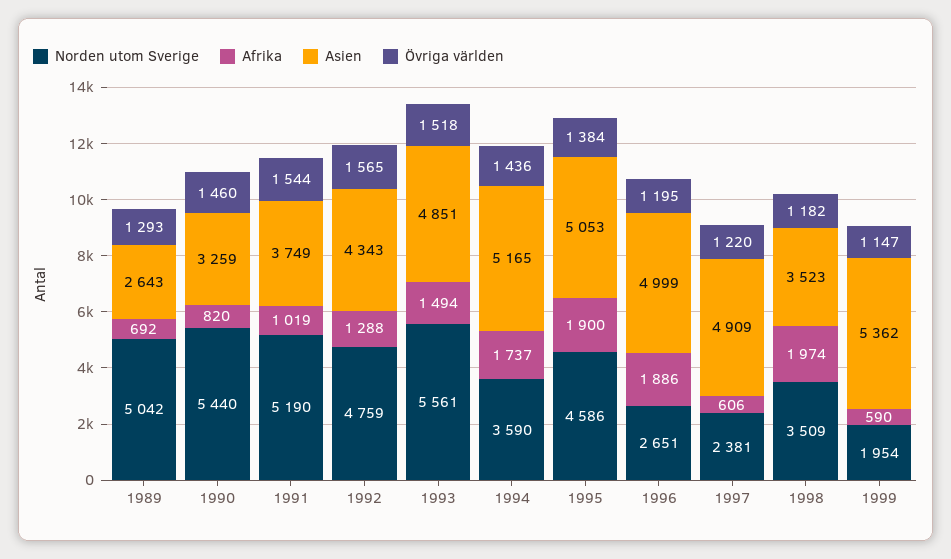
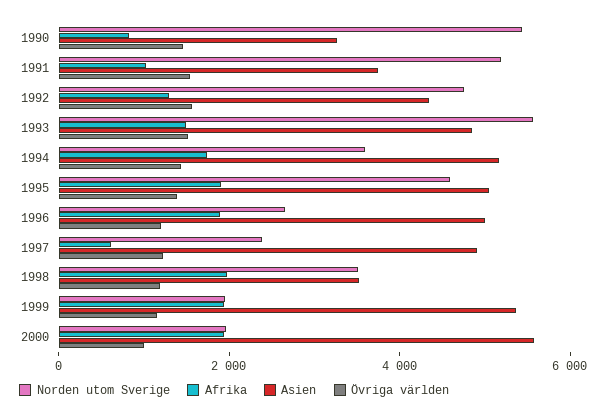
Norden utom Sverige, 1989: 5042 -> none
Afrika, 1989: 692 -> none
Asien, 1989: 2643 -> none
Övriga världen, 1989: 1293 -> none
Afrika, 1999: 590 -> 2000
Norden utom Sverige, 2000: none -> 2000
Afrika, 2000: none -> 2000
Asien, 2000: none -> 5500
Övriga världen, 2000: none -> 1000

